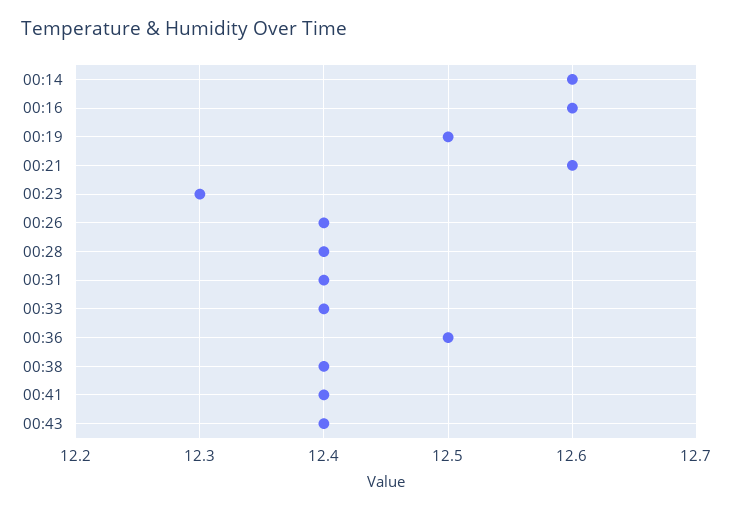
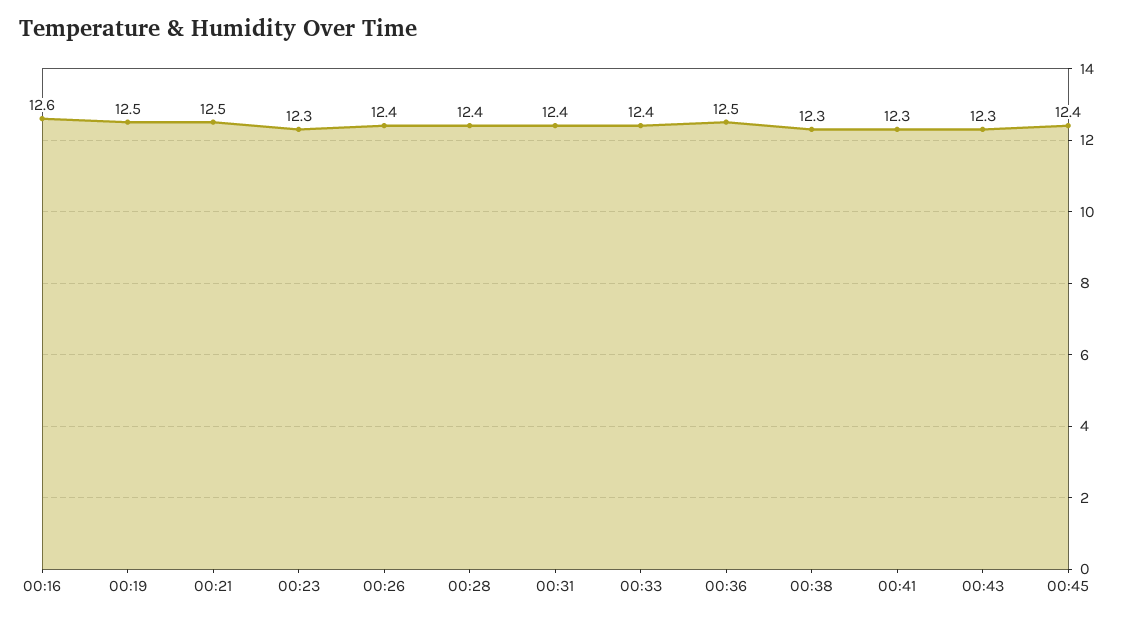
00:14: 12.6 -> none
00:21: 12.6 -> 12.5
00:38: 12.4 -> 12.3
00:41: 12.4 -> 12.3
00:43: 12.4 -> 12.3
00:45: none -> 12.4

